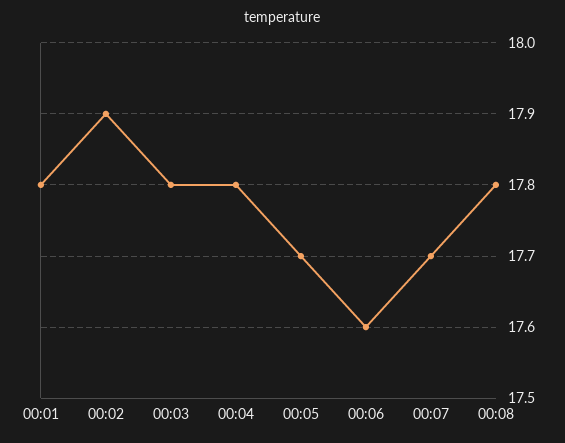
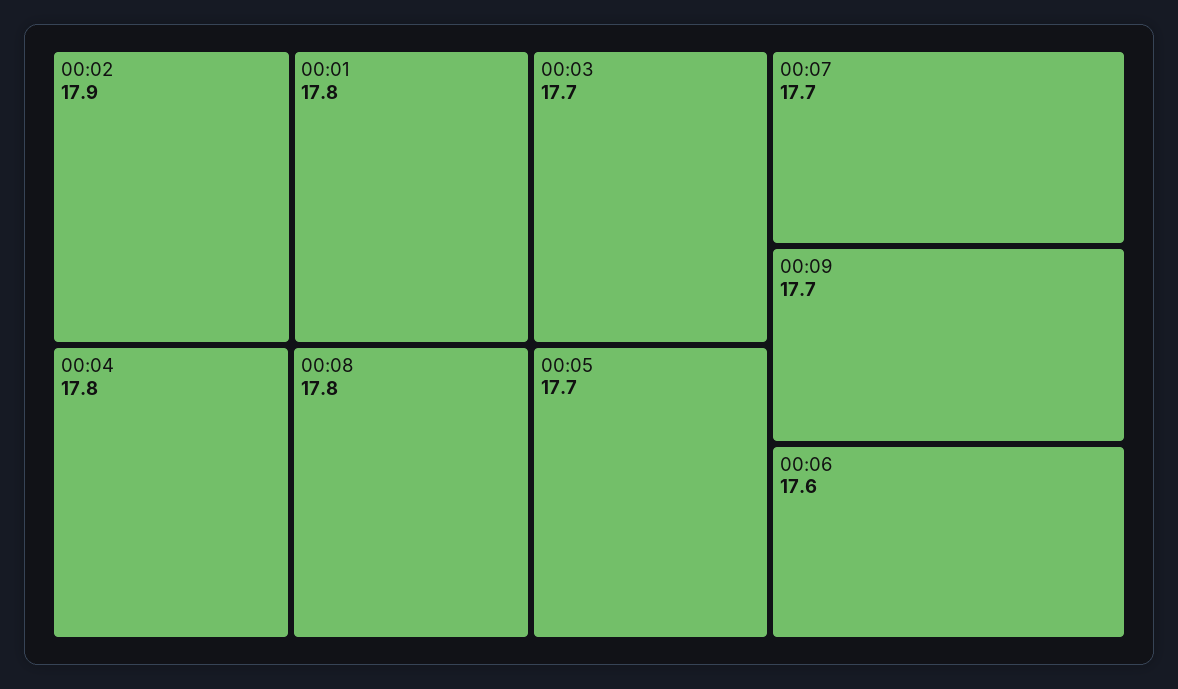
00:03: 17.8 -> 17.7
00:09: none -> 17.7

